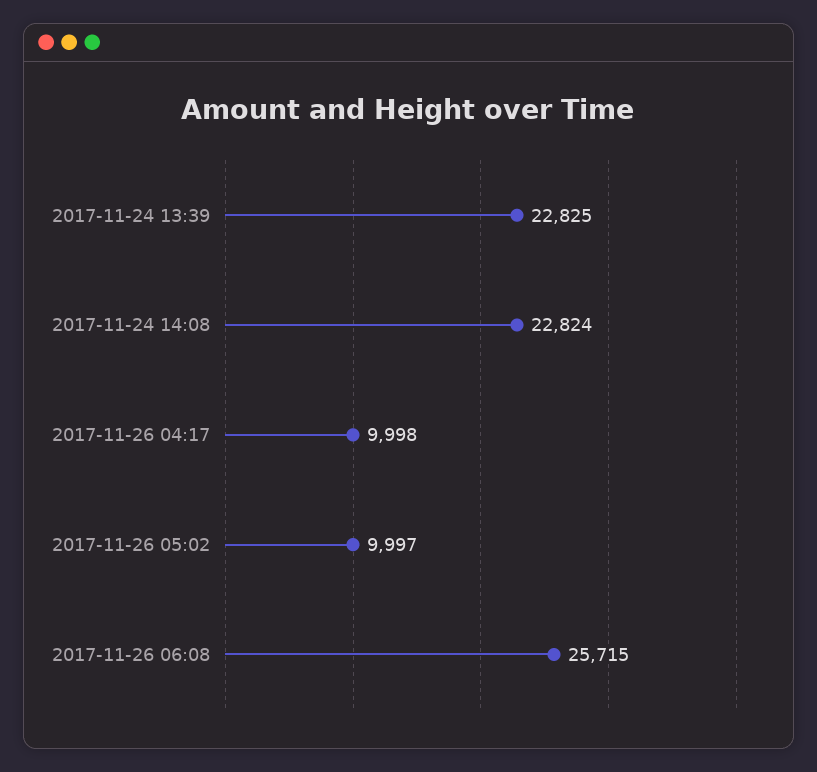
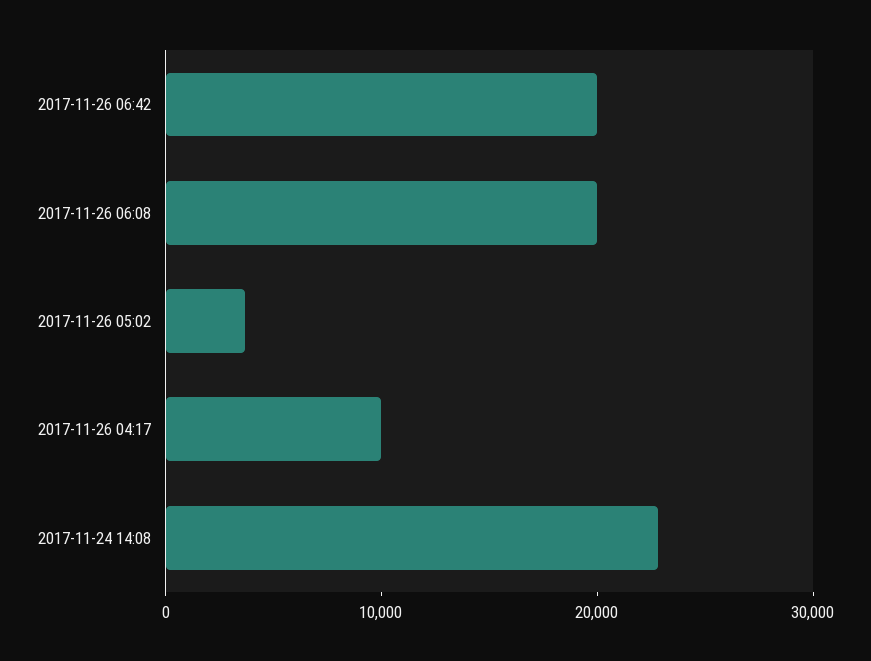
2017-11-24 13:39: 22825 -> none
2017-11-26 05:02: 9997 -> 4000
2017-11-26 06:08: 25715 -> 20000
2017-11-26 06:42: none -> 20000

